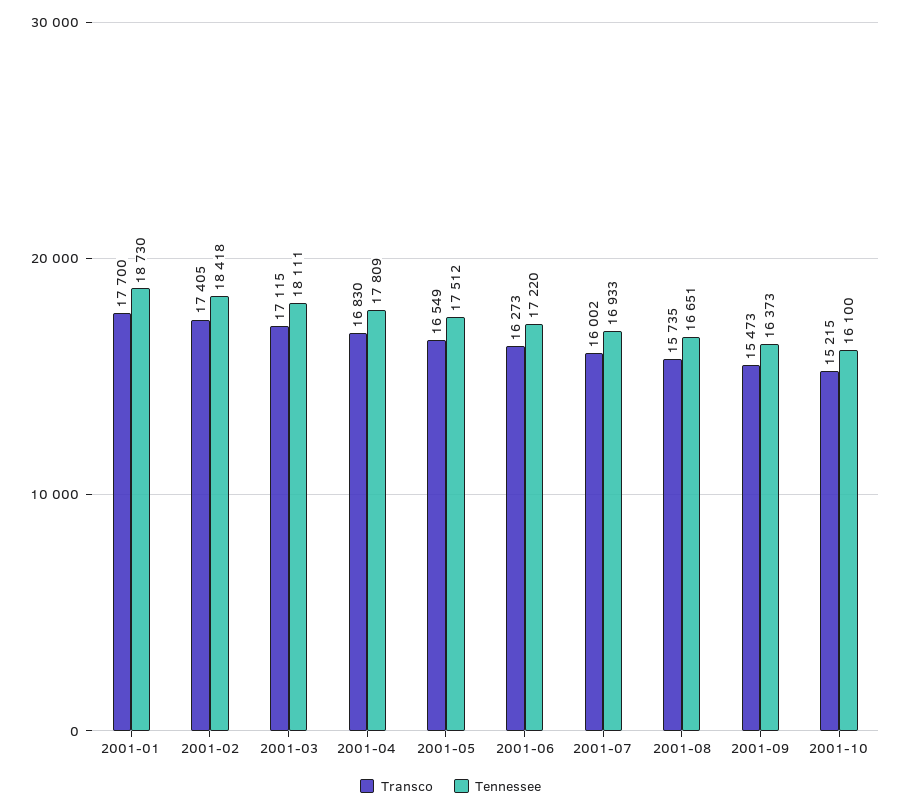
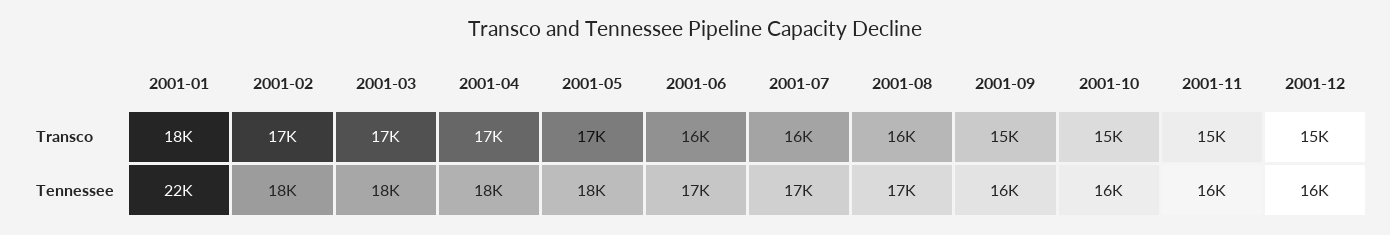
Tennessee, 2001-01: 18730 -> 22000
Transco, 2001-11: none -> 15000
Transco, 2001-12: none -> 15000
Tennessee, 2001-11: none -> 16000
Tennessee, 2001-12: none -> 16000

